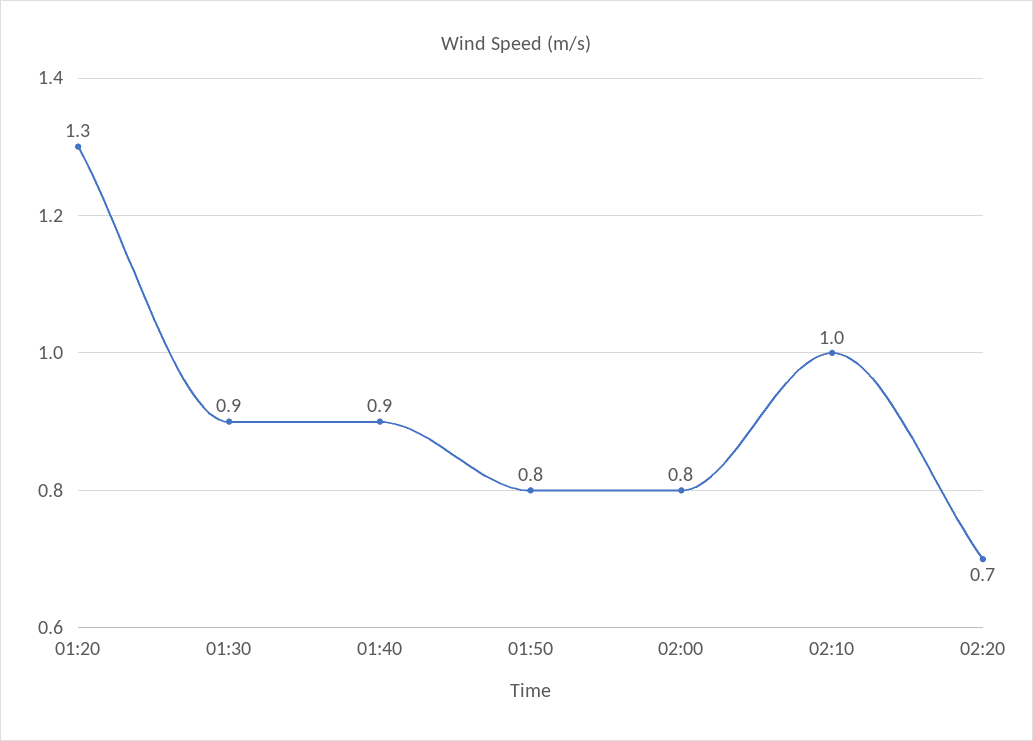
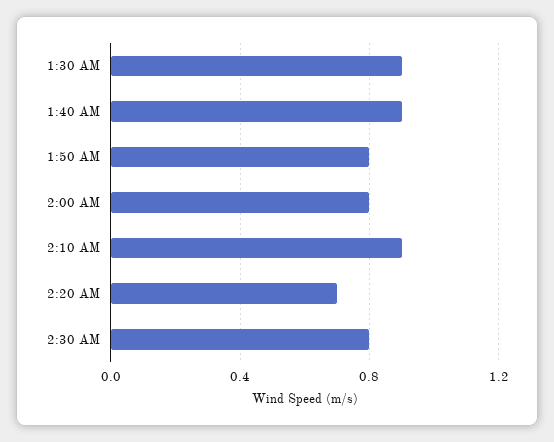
01:20: 1.3 -> none
02:10: 1 -> 0.9
2:30 AM: none -> 0.8

